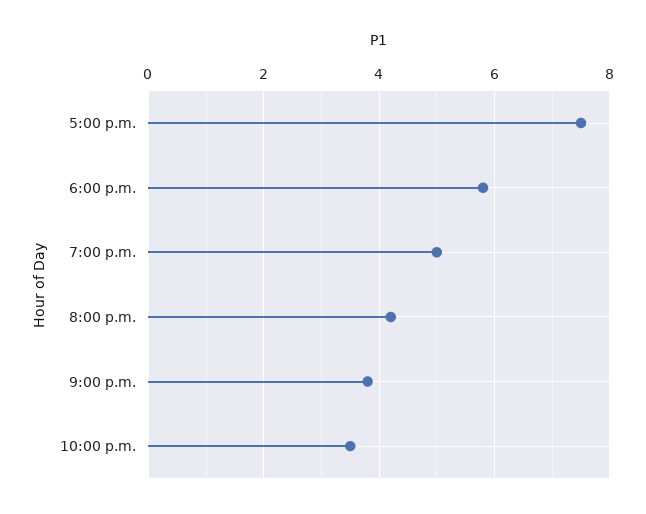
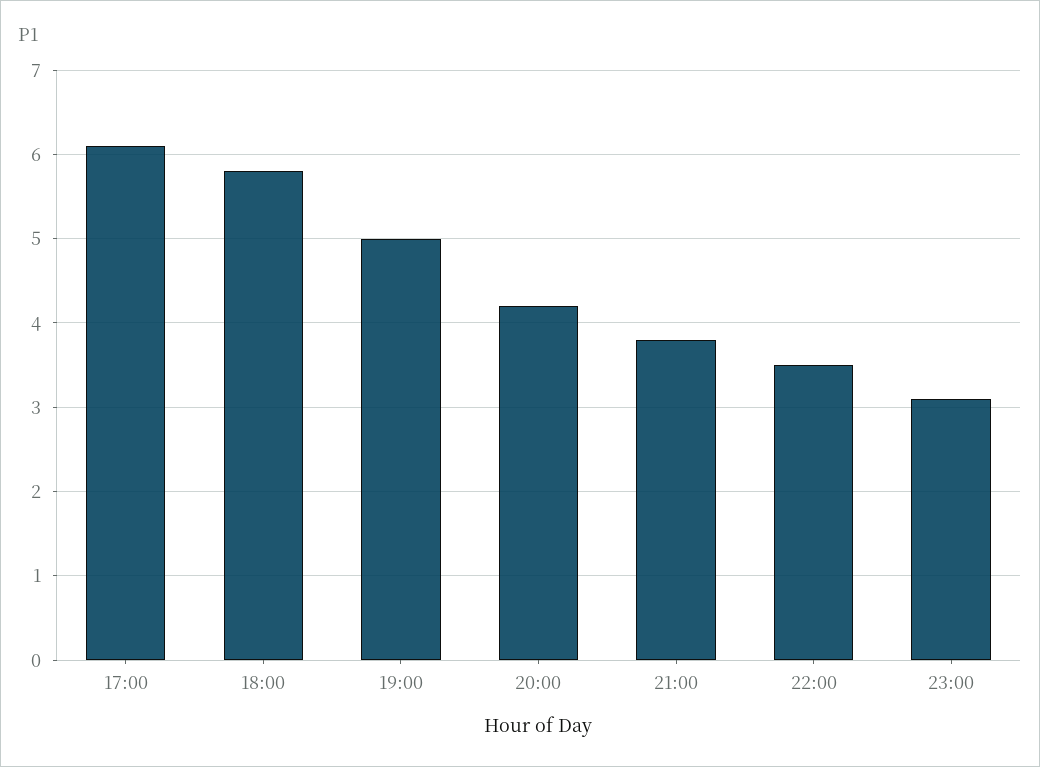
5:00 p.m.: 7.5 -> 6.1
23:00: none -> 3.1

